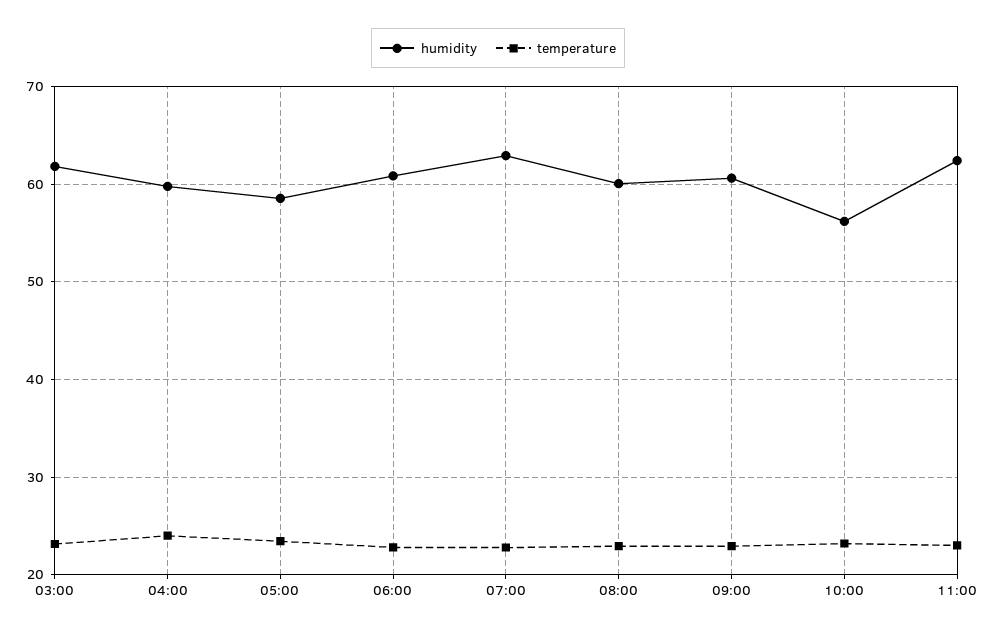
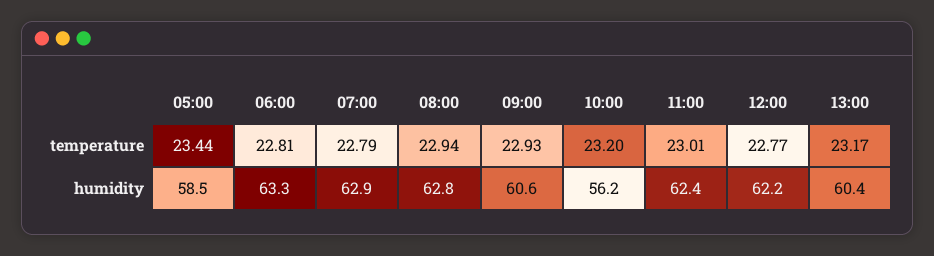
humidity, 03:00: 62 -> none
temperature, 03:00: 23 -> none
humidity, 04:00: 60 -> none
temperature, 04:00: 24 -> none
humidity, 06:00: 61 -> 63.3
humidity, 08:00: 60 -> 62.8
temperature, 12:00: none -> 22.77
temperature, 13:00: none -> 23.17
humidity, 12:00: none -> 62.2
humidity, 13:00: none -> 60.4

